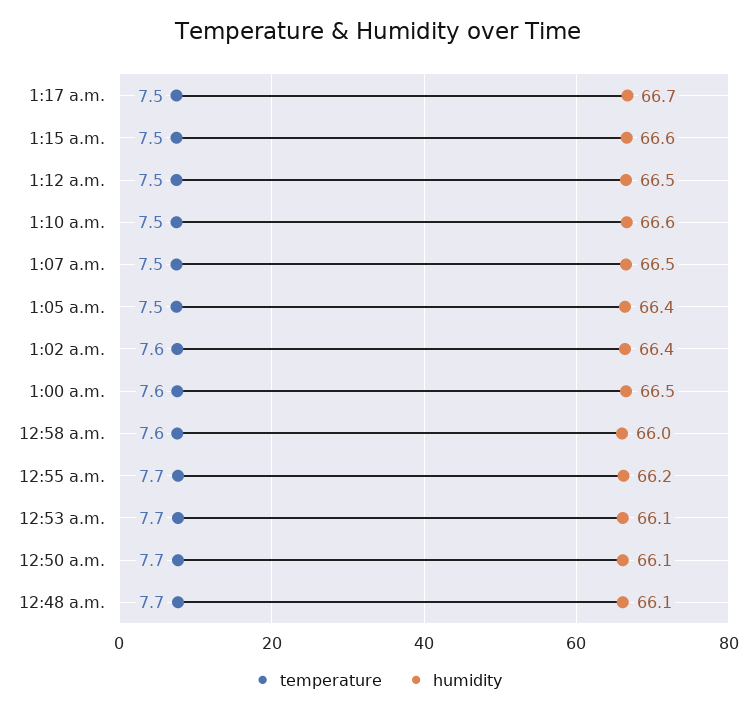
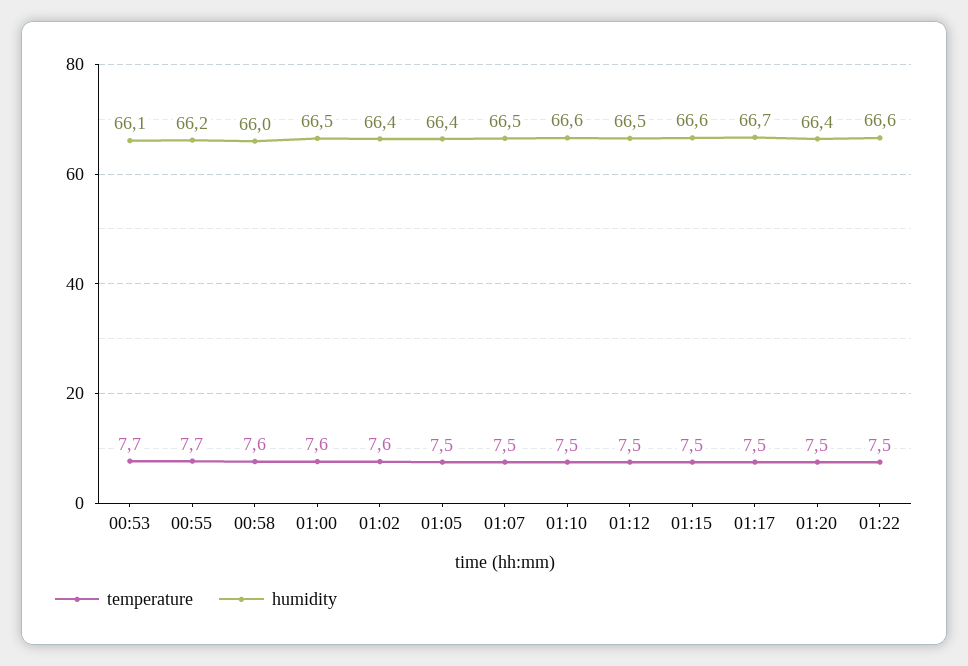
temperature, 12:50 a.m.: 7.7 -> none
humidity, 12:50 a.m.: 66.1 -> none
temperature, 12:48 a.m.: 7.7 -> none
humidity, 12:48 a.m.: 66.1 -> none
temperature, 01:20: none -> 7.5
humidity, 01:20: none -> 66.4
temperature, 01:22: none -> 7.5
humidity, 01:22: none -> 66.6

